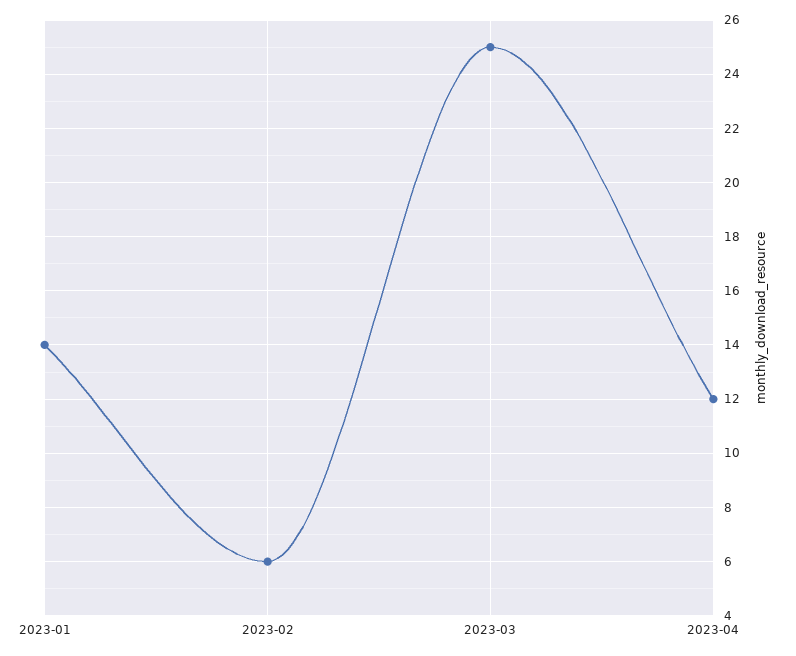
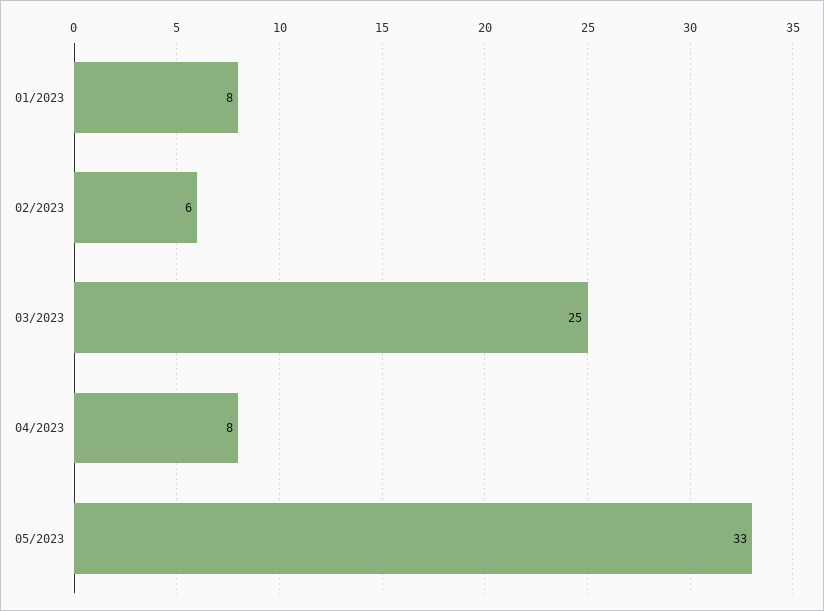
2023-01: 14 -> 8
2023-04: 12 -> 8
05/2023: none -> 33

